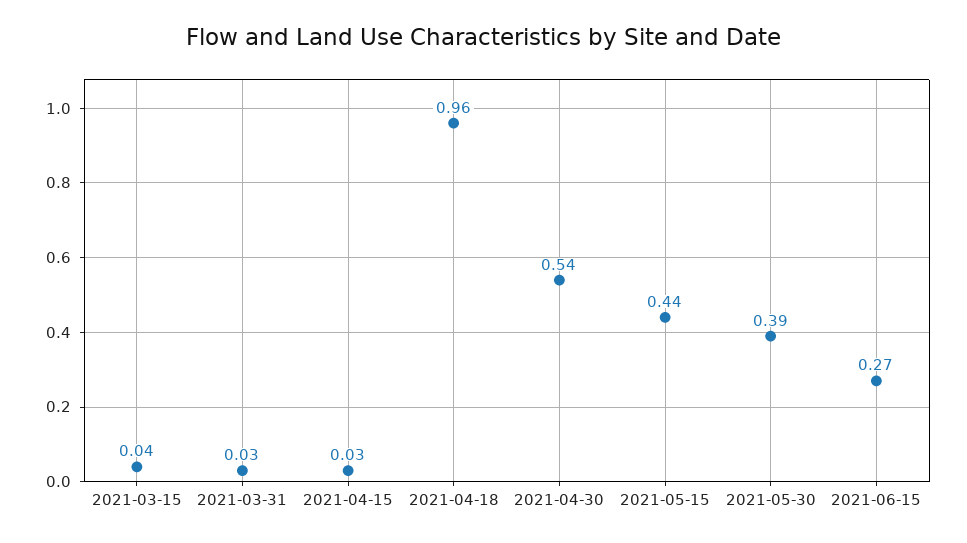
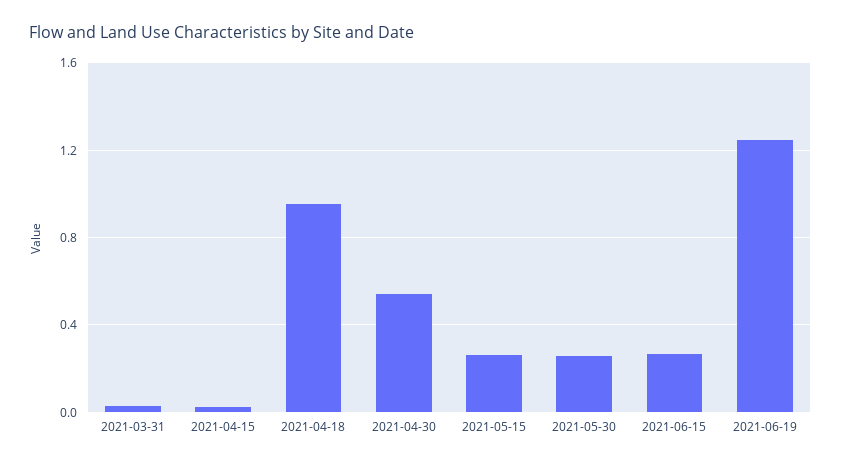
2021-03-15: 0.04 -> none
2021-05-15: 0.44 -> 0.25
2021-05-30: 0.39 -> 0.25
2021-06-19: none -> 1.25

